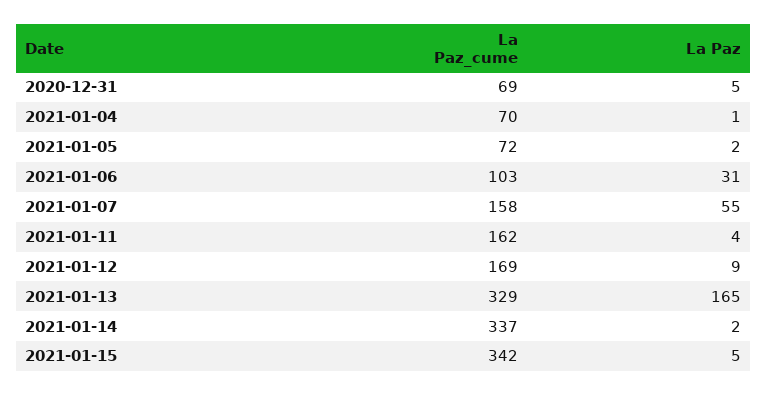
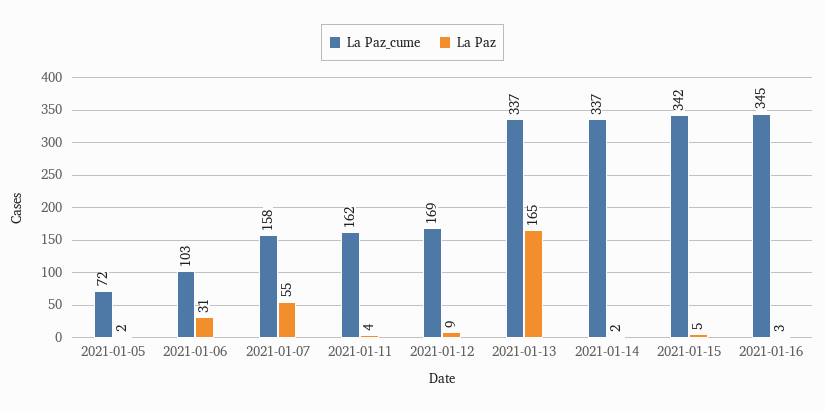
La Paz_cume, 2020-12-31: 69 -> none
La Paz, 2020-12-31: 5 -> none
La Paz_cume, 2021-01-04: 70 -> none
La Paz, 2021-01-04: 1 -> none
La Paz_cume, 2021-01-13: 329 -> 337
La Paz_cume, 2021-01-16: none -> 345
La Paz, 2021-01-16: none -> 3

